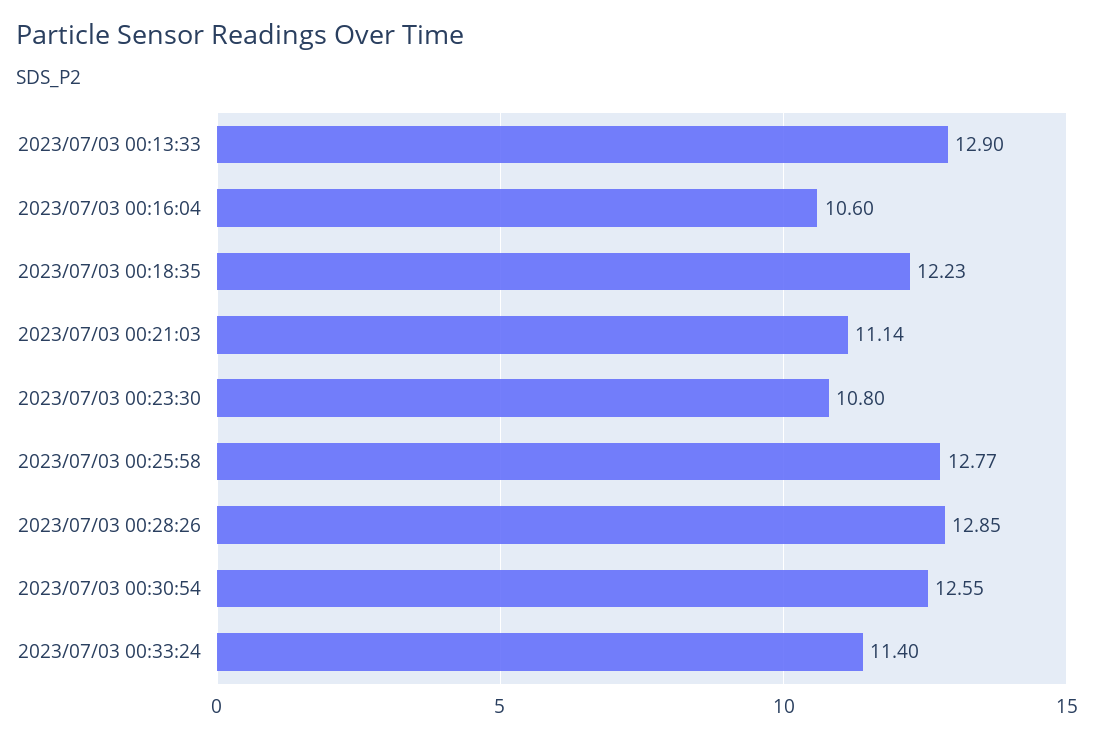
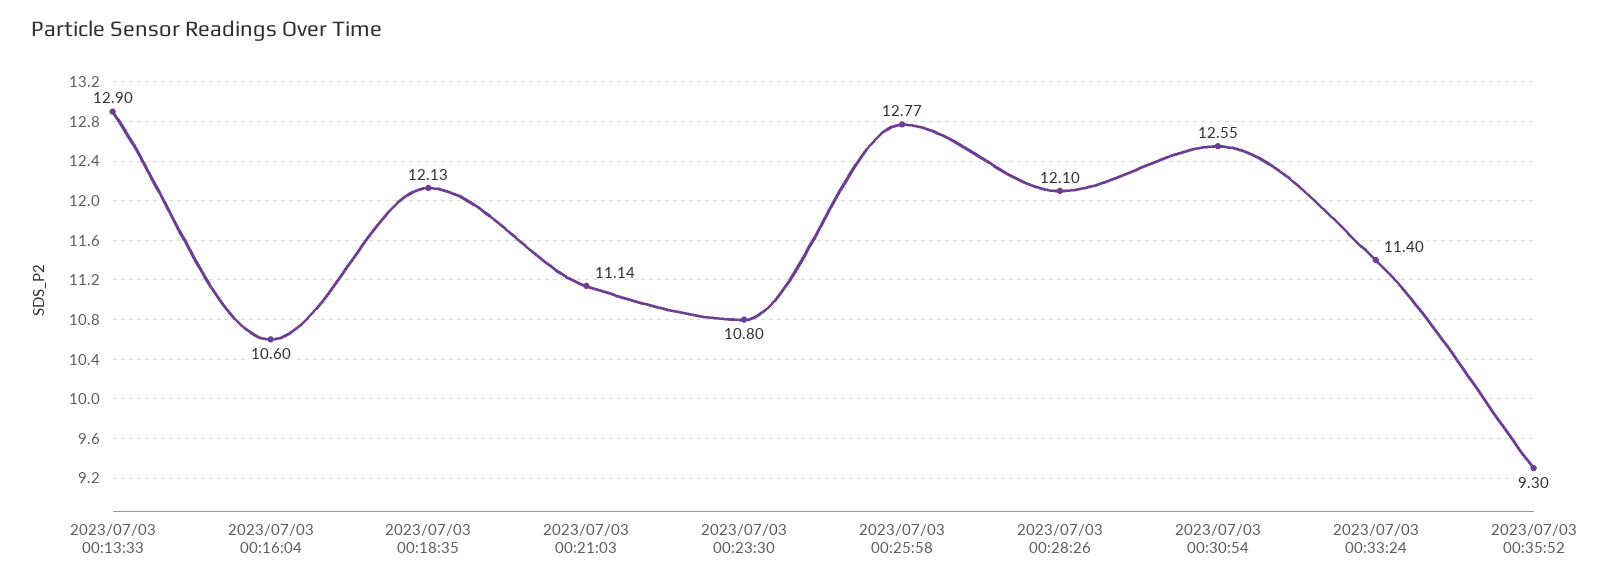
2023/07/03 00:18:35: 12.23 -> 12.13
2023/07/03 00:28:26: 12.85 -> 12.1
2023/07/03 00:35:52: none -> 9.3

